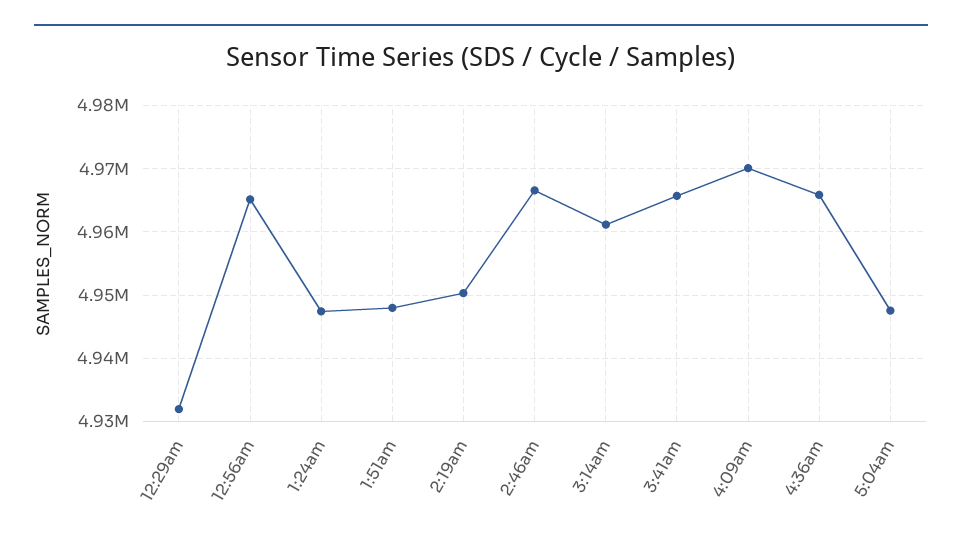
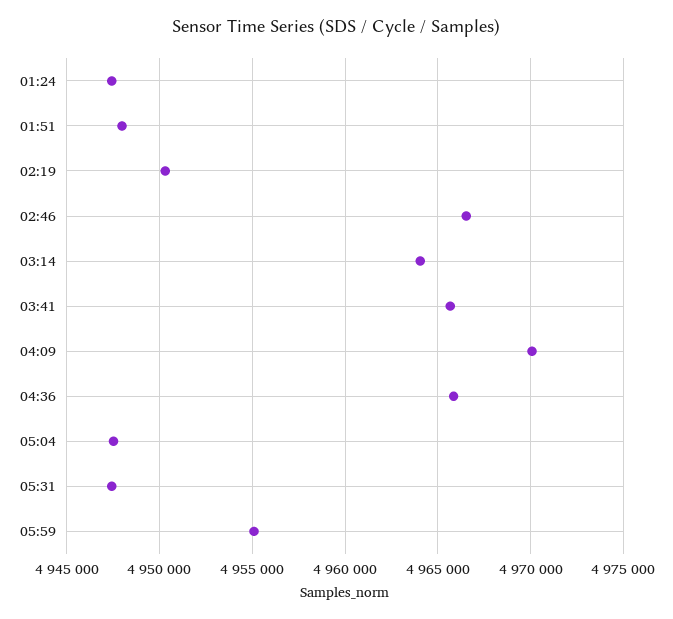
12:29am: 4932000 -> none
12:56am: 4965000 -> none
3:14am: 4961000 -> 4964000
05:31: none -> 4947500
05:59: none -> 4955000

